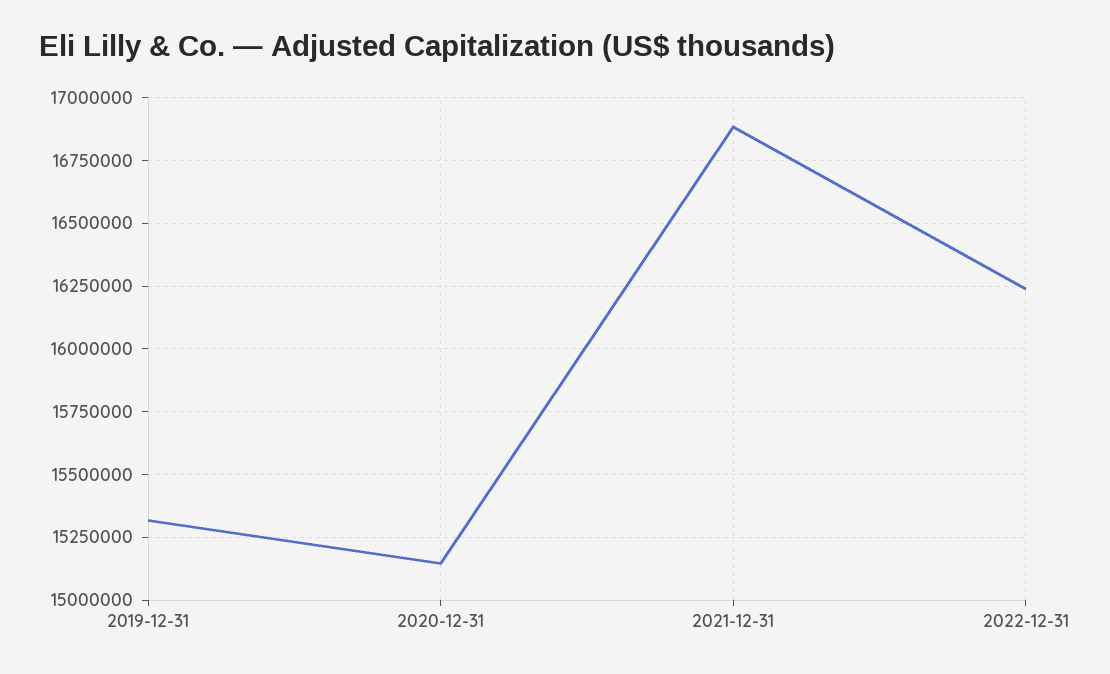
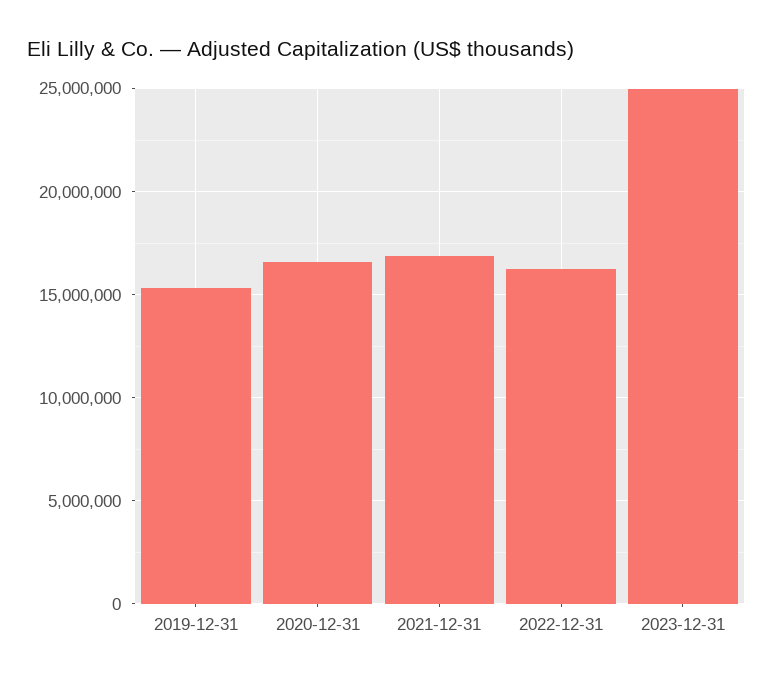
2020-12-31: 15150000 -> 16500000
2023-12-31: none -> 25000000

